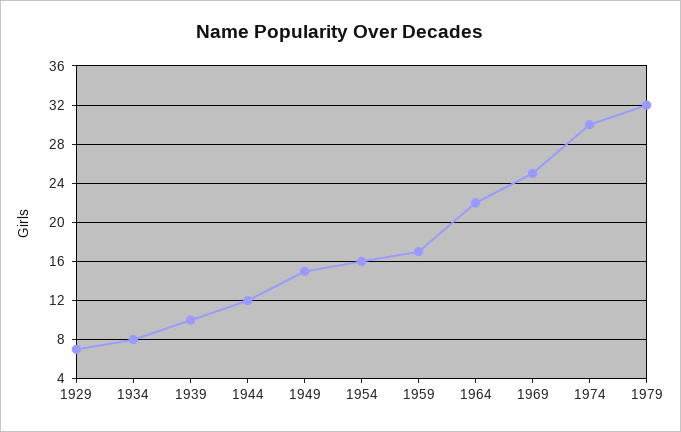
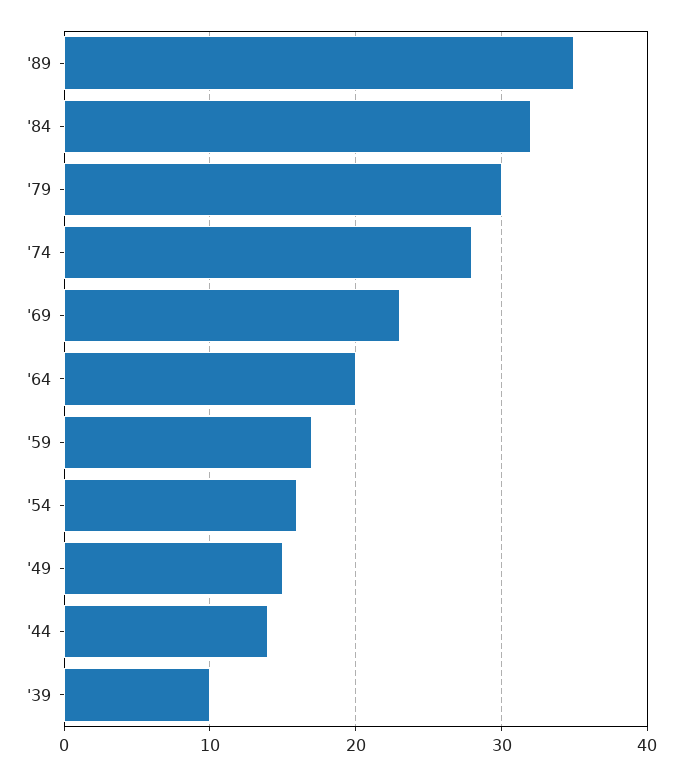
1929: 7 -> none
1934: 8 -> none
1944: 12 -> 14
1964: 22 -> 20
1969: 25 -> 23
1974: 30 -> 28
1979: 32 -> 30
'89: none -> 35
'84: none -> 32

